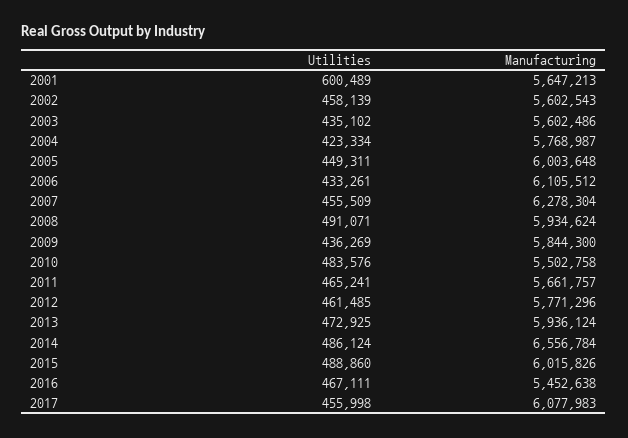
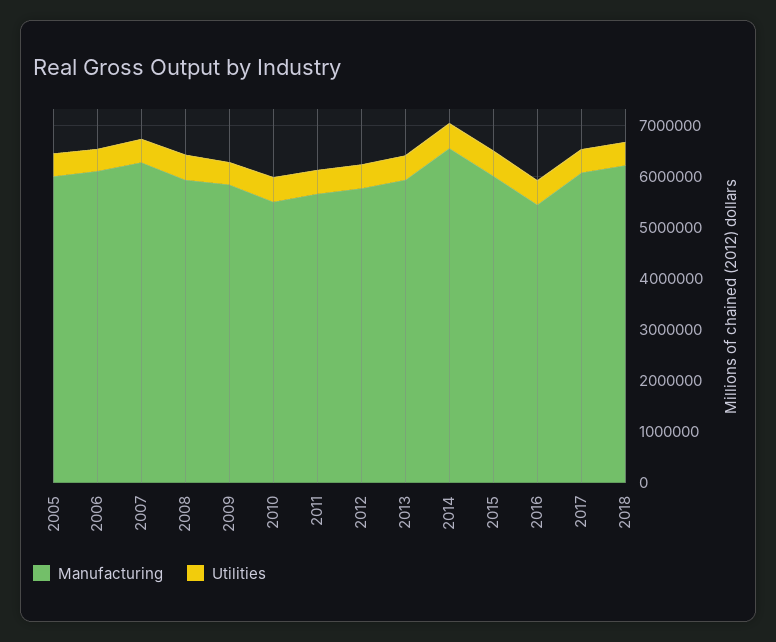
Utilities, 2001: 600489 -> none
Manufacturing, 2001: 5647213 -> none
Utilities, 2002: 458139 -> none
Manufacturing, 2002: 5602543 -> none
Utilities, 2003: 435102 -> none
Manufacturing, 2003: 5602486 -> none
Utilities, 2004: 423334 -> none
Manufacturing, 2004: 5768987 -> none
Manufacturing, 2018: none -> 6200000
Utilities, 2018: none -> 400000

